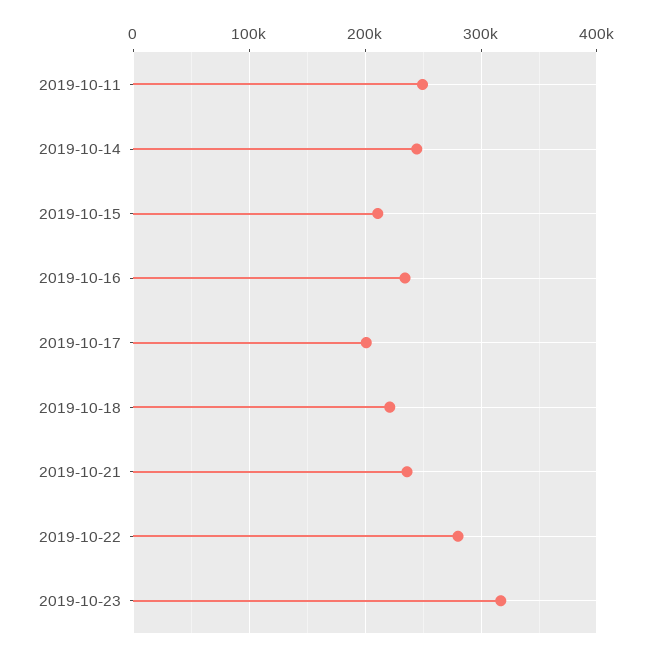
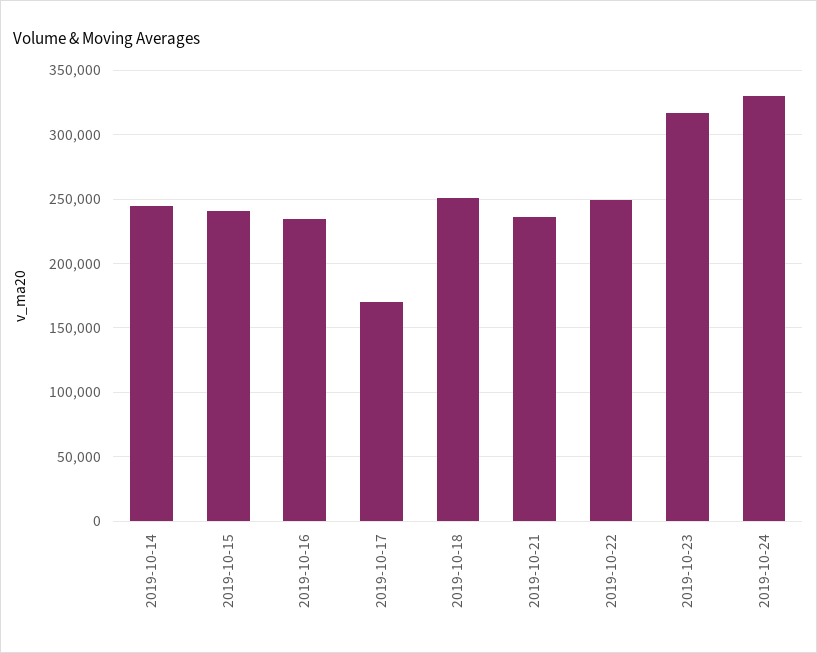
2019-10-11: 250000 -> none
2019-10-15: 210000 -> 240000
2019-10-17: 200000 -> 170000
2019-10-18: 220000 -> 250000
2019-10-22: 280000 -> 250000
2019-10-24: none -> 330000

